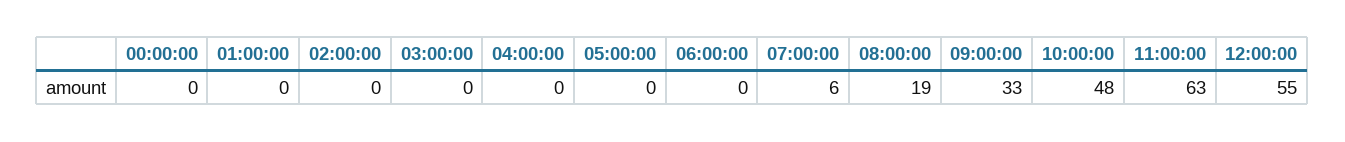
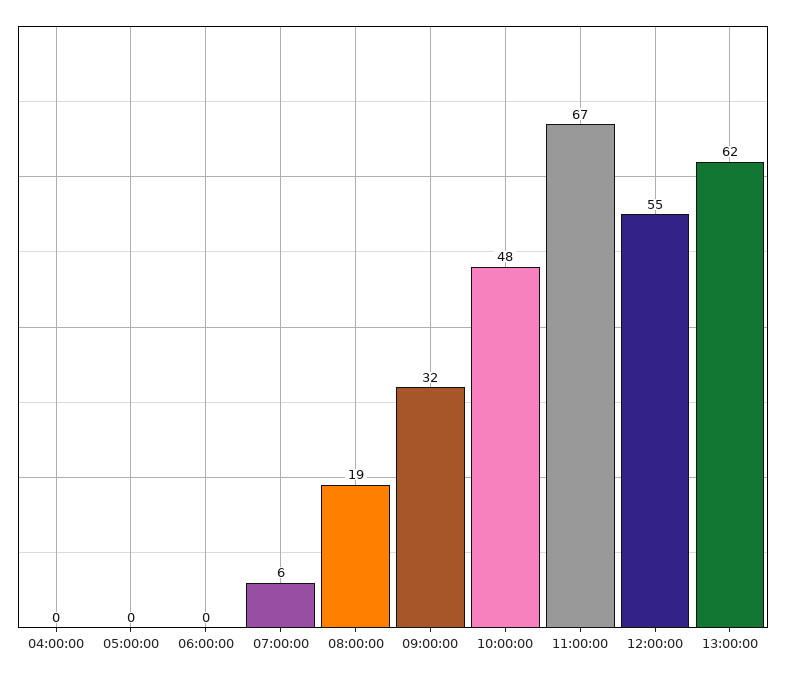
00:00:00: 0 -> none
01:00:00: 0 -> none
02:00:00: 0 -> none
03:00:00: 0 -> none
09:00:00: 33 -> 32
11:00:00: 63 -> 67
13:00:00: none -> 62

